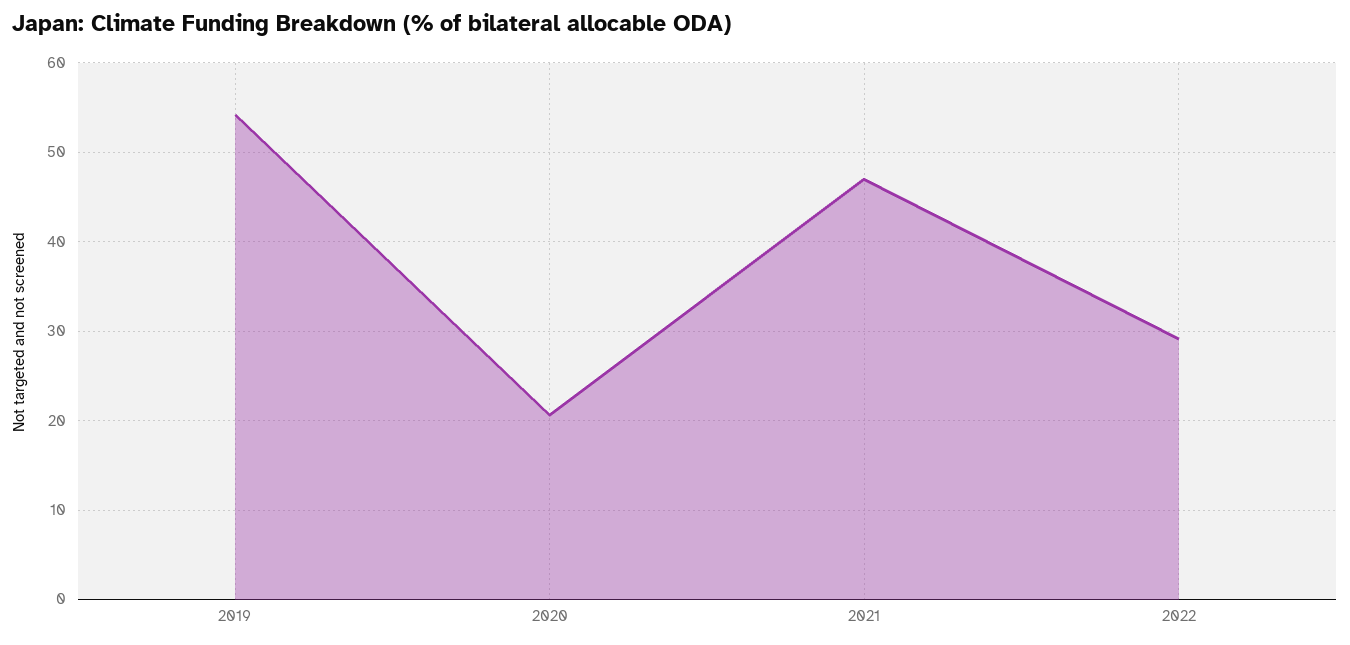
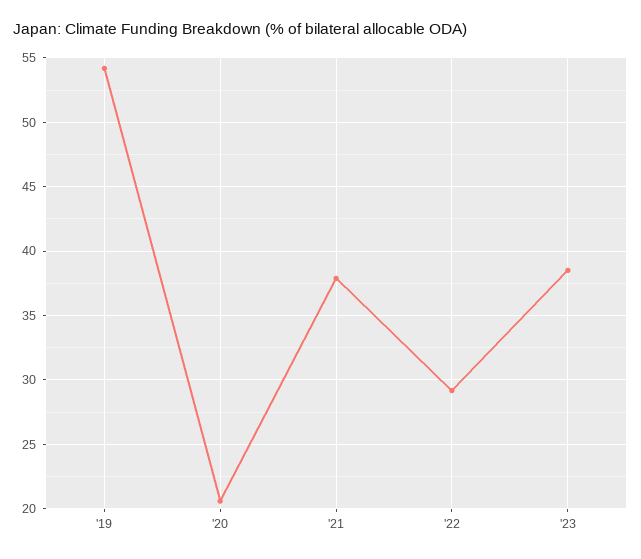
2021: 47 -> 38
'23: none -> 38.5

